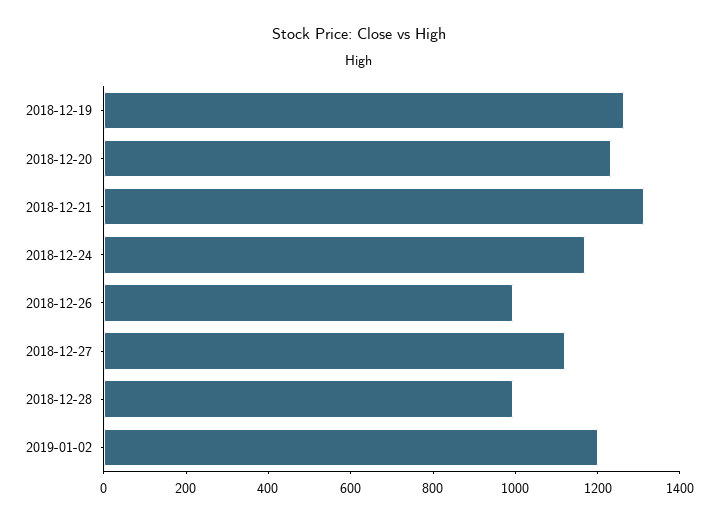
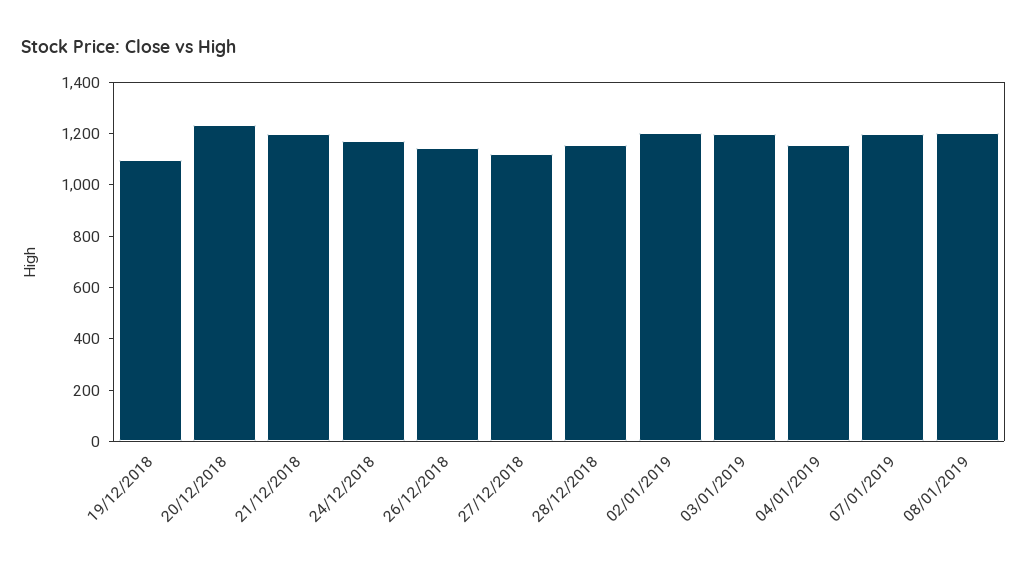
2018-12-19: 1250 -> 1100
2018-12-21: 1300 -> 1200
2018-12-26: 1000 -> 1150
2018-12-28: 1000 -> 1150
03/01/2019: none -> 1200
04/01/2019: none -> 1150
07/01/2019: none -> 1200
08/01/2019: none -> 1200

